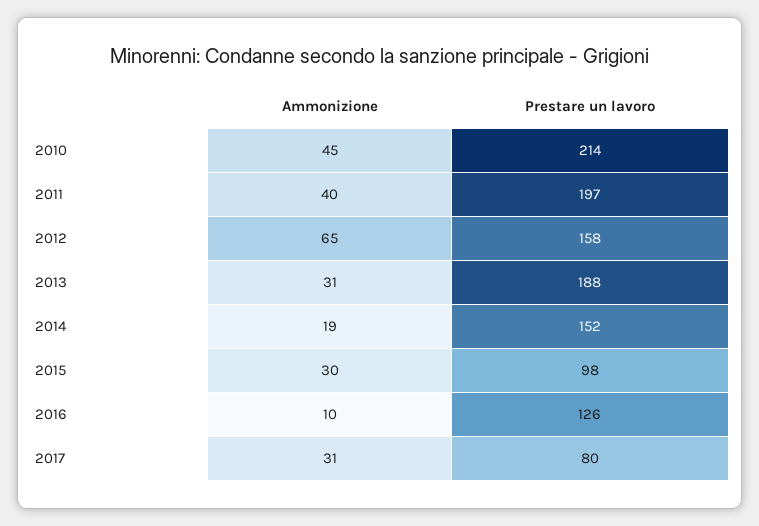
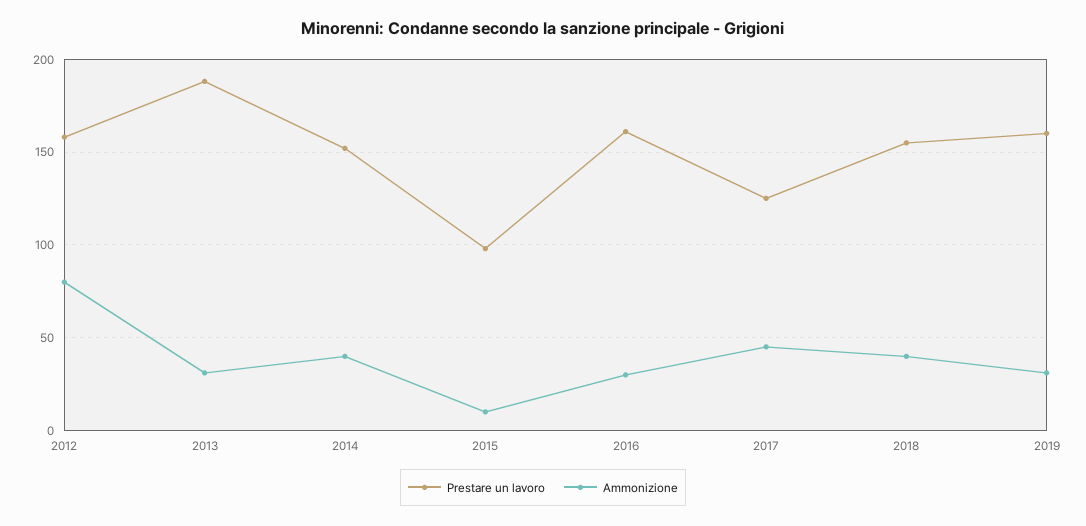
Ammonizione, 2010: 45 -> none
Prestare un lavoro, 2010: 214 -> none
Ammonizione, 2011: 40 -> none
Prestare un lavoro, 2011: 197 -> none
Ammonizione, 2012: 65 -> 80
Ammonizione, 2014: 19 -> 40
Ammonizione, 2015: 30 -> 10
Ammonizione, 2016: 10 -> 30
Prestare un lavoro, 2016: 126 -> 160
Ammonizione, 2017: 31 -> 45
Prestare un lavoro, 2017: 80 -> 125
Prestare un lavoro, 2018: none -> 155
Ammonizione, 2018: none -> 40
Prestare un lavoro, 2019: none -> 160
Ammonizione, 2019: none -> 30

